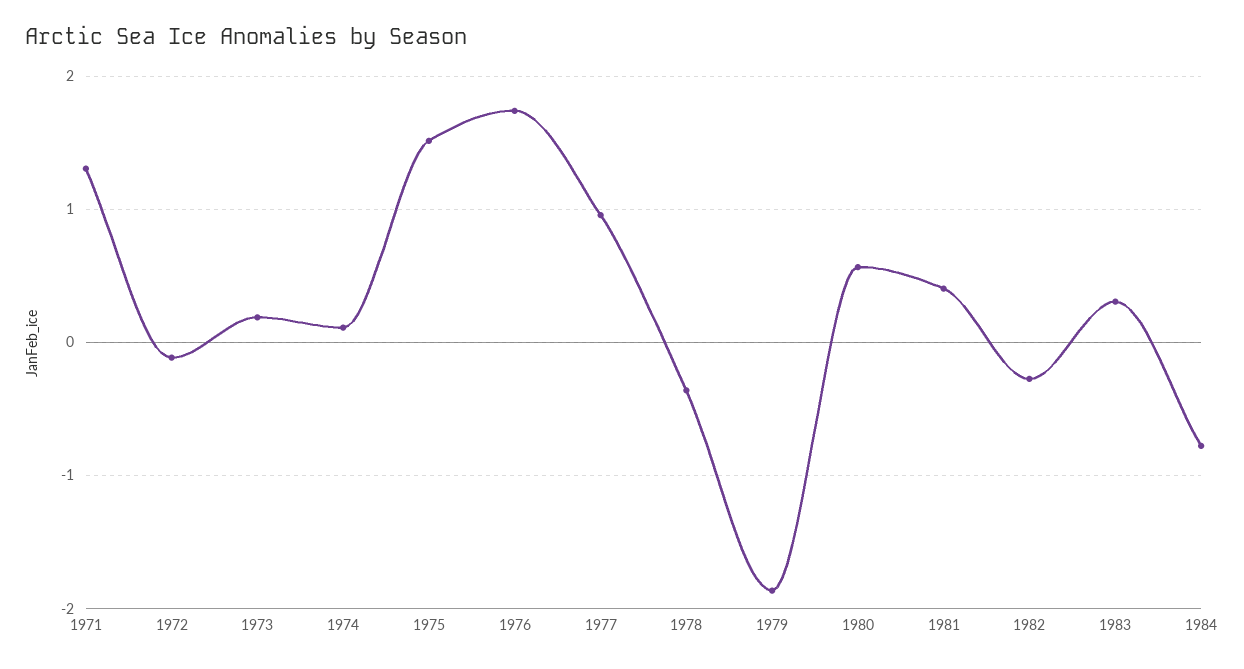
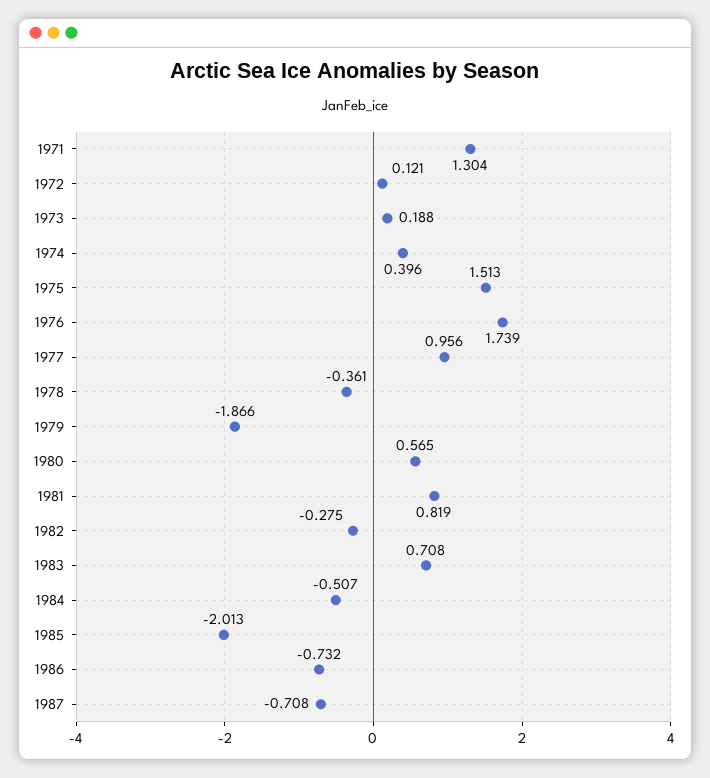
1972: -0.1 -> 0.121
1974: 0.1 -> 0.396
1981: 0.4 -> 0.819
1983: 0.3 -> 0.708
1984: -0.8 -> -0.507
1985: none -> -2.013
1986: none -> -0.732
1987: none -> -0.708

